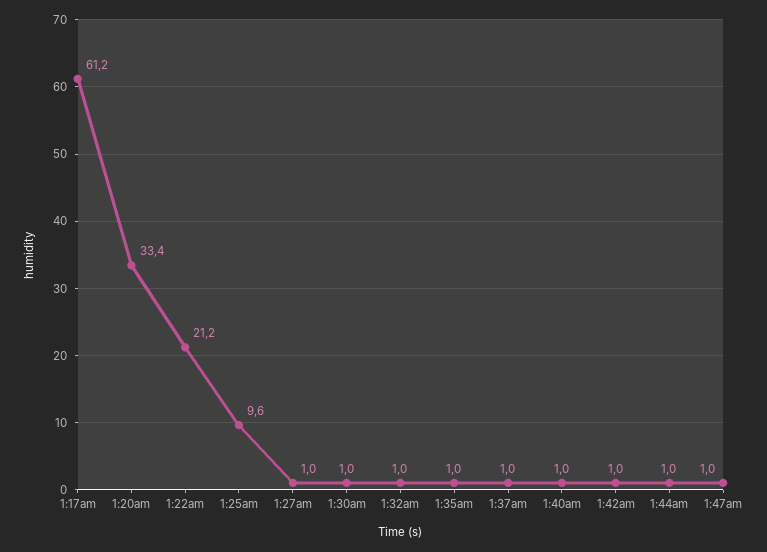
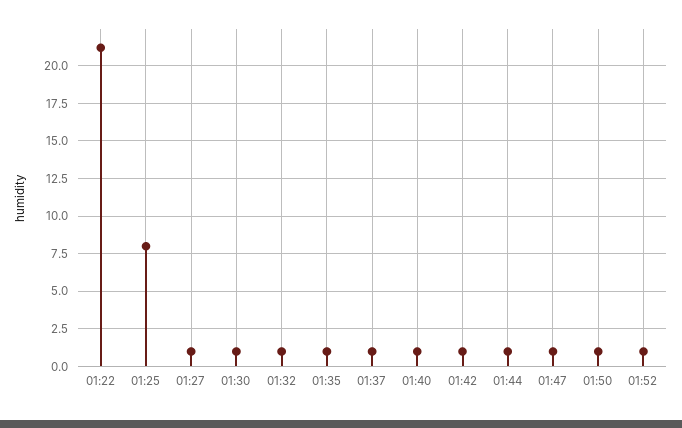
1:17am: 61.2 -> none
1:20am: 33.4 -> none
1:25am: 9.6 -> 8
01:50: none -> 1
01:52: none -> 1

